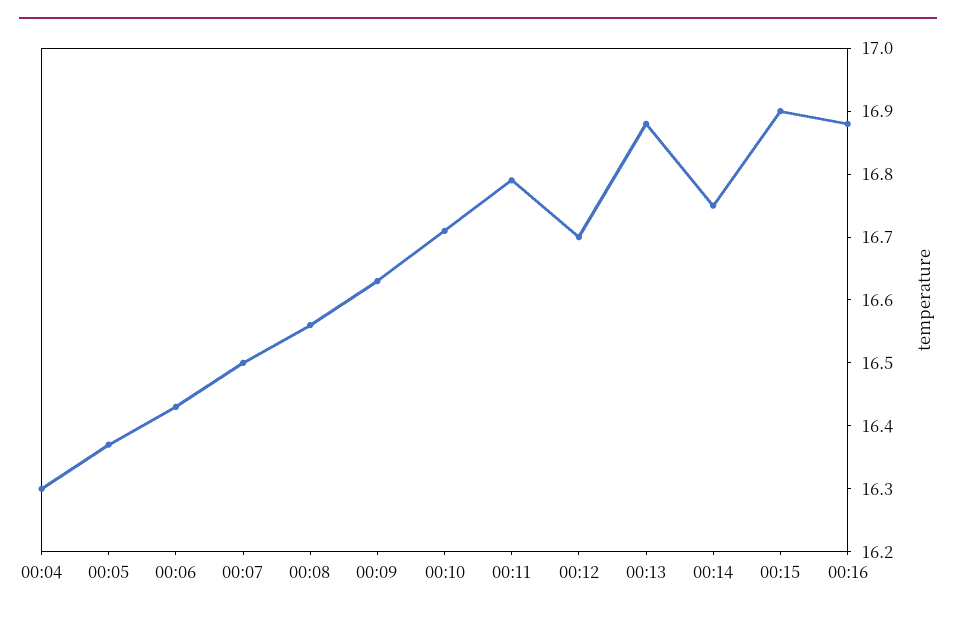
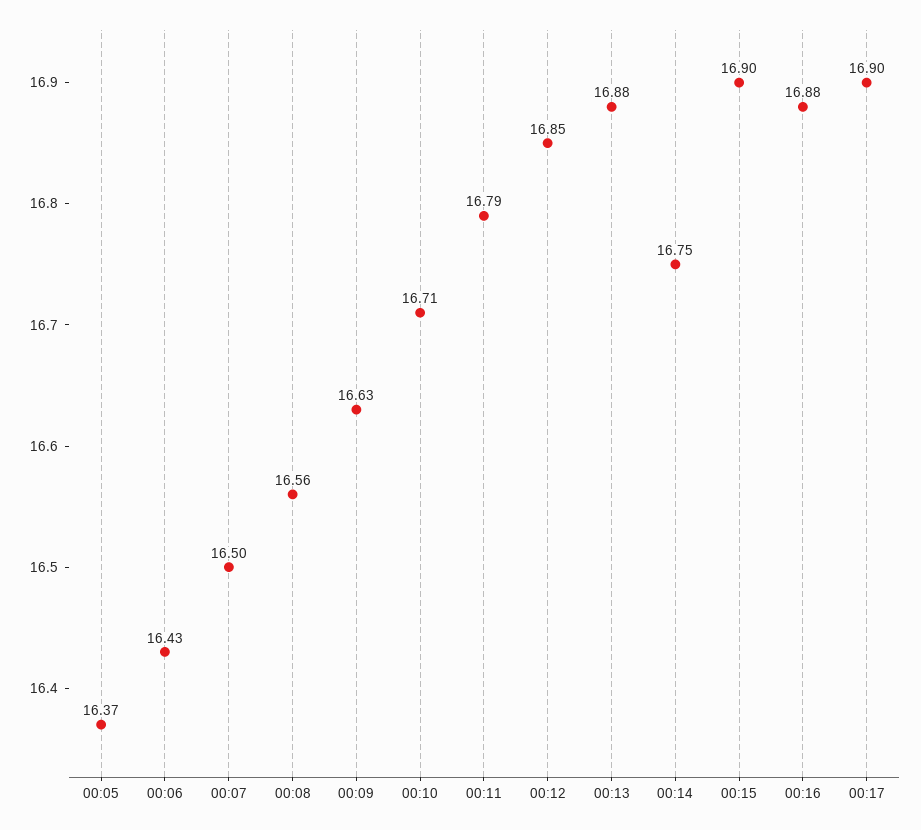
00:04: 16.3 -> none
00:12: 16.7 -> 16.85
00:17: none -> 16.9

